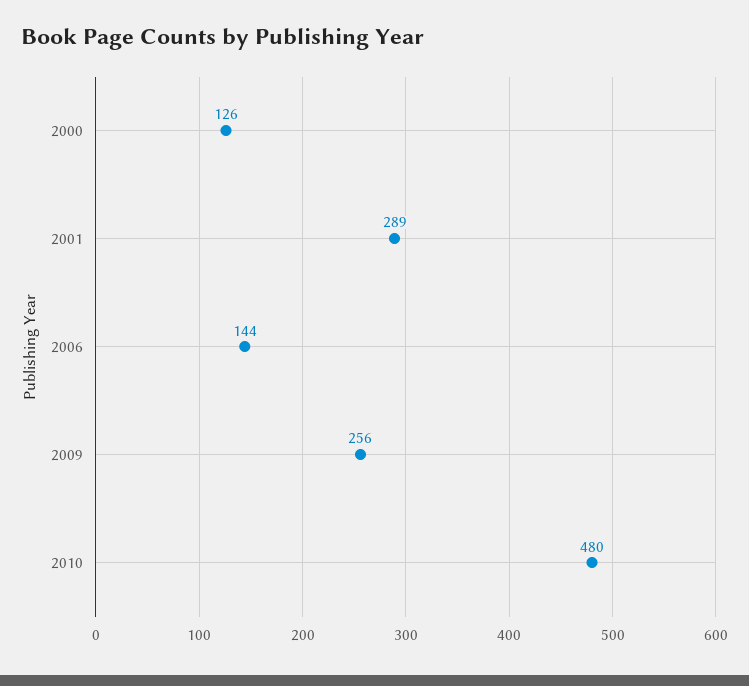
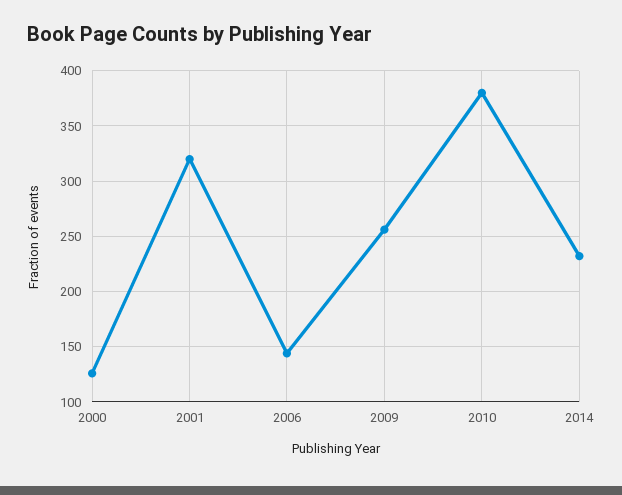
2001: 289 -> 320
2010: 480 -> 380
2014: none -> 230

